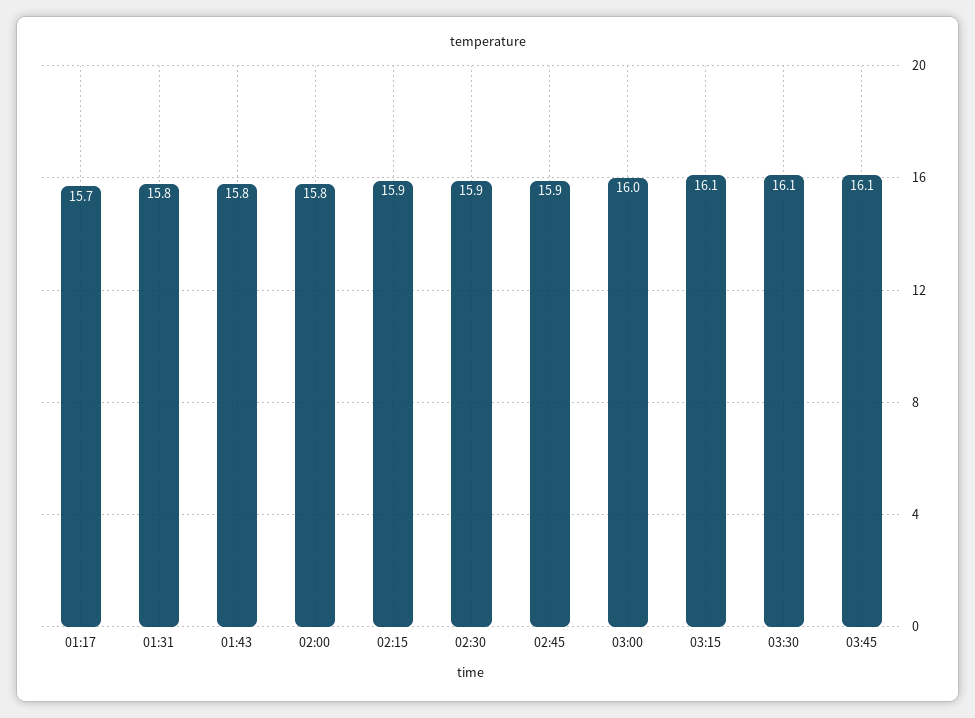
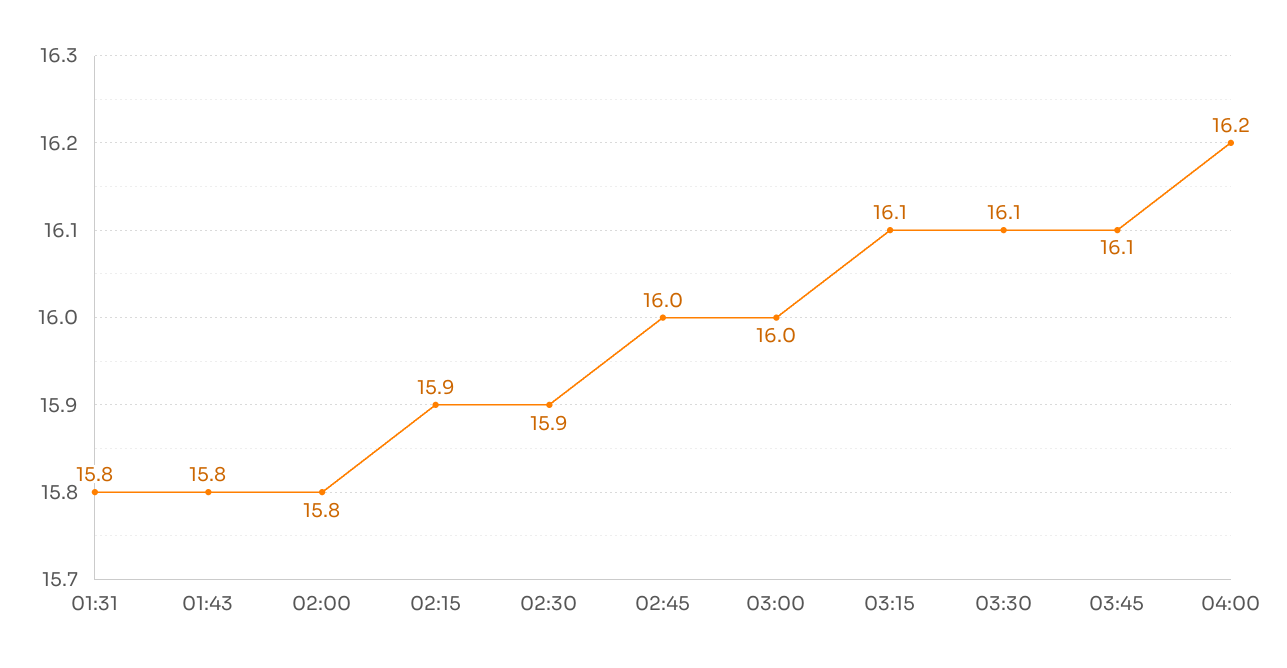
01:17: 15.7 -> none
02:45: 15.9 -> 16
04:00: none -> 16.2

